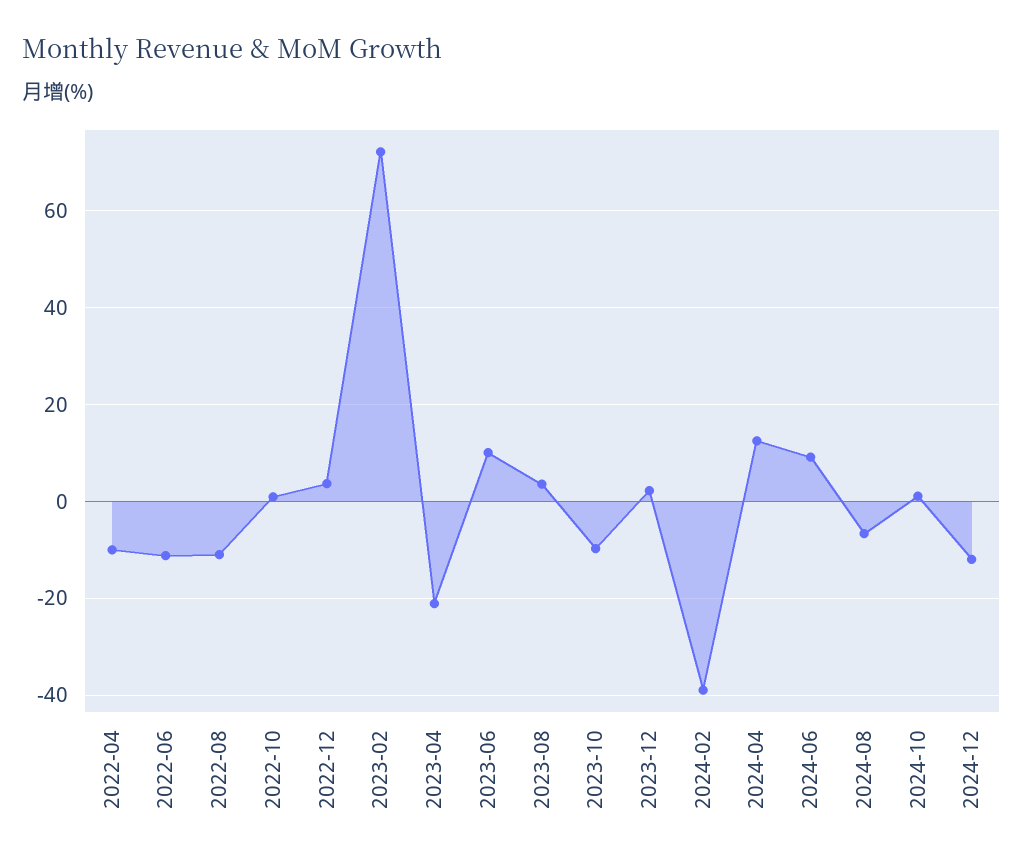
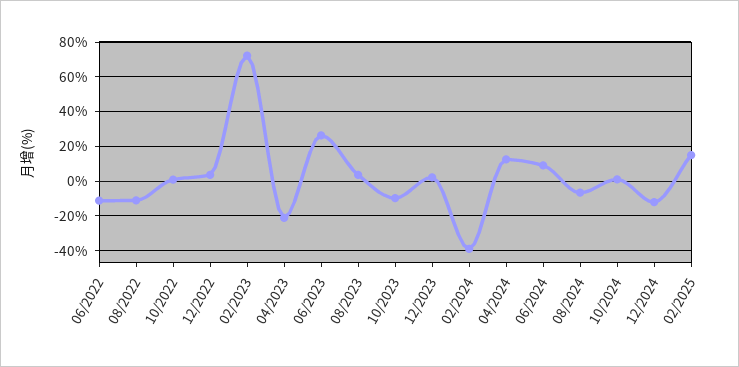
2022-04: -10 -> none
2023-06: 10 -> 25
02/2025: none -> 15

